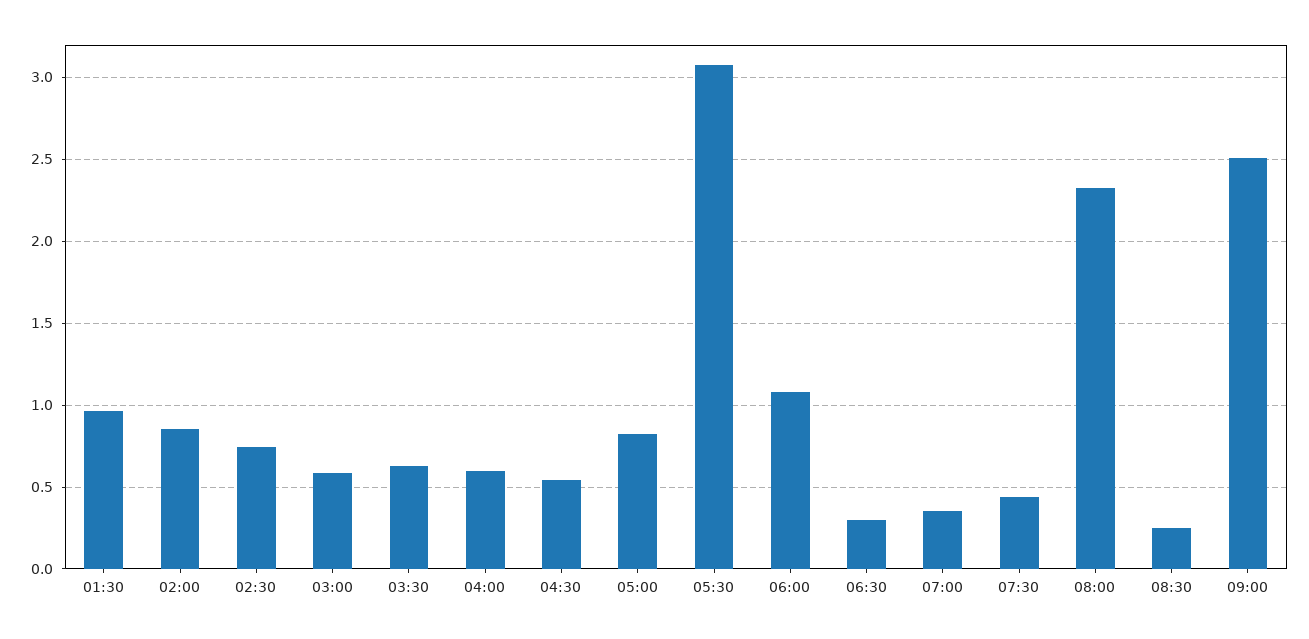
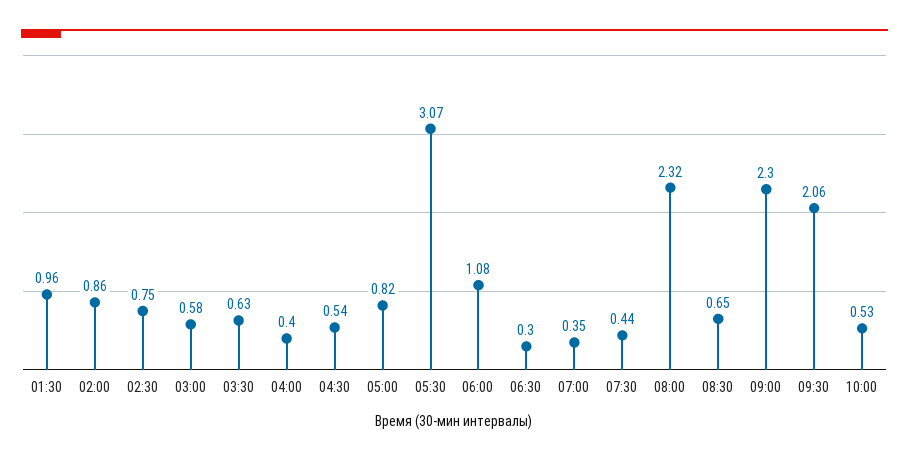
04:00: 0.6 -> 0.4
08:30: 0.25 -> 0.65
09:00: 2.5 -> 2.3
09:30: none -> 2.06
10:00: none -> 0.53

